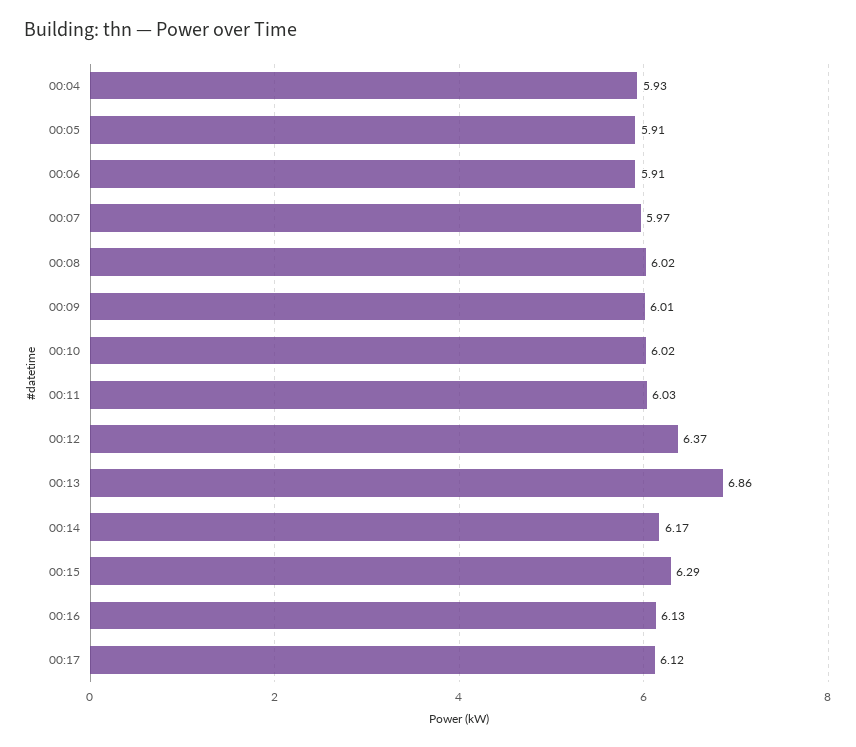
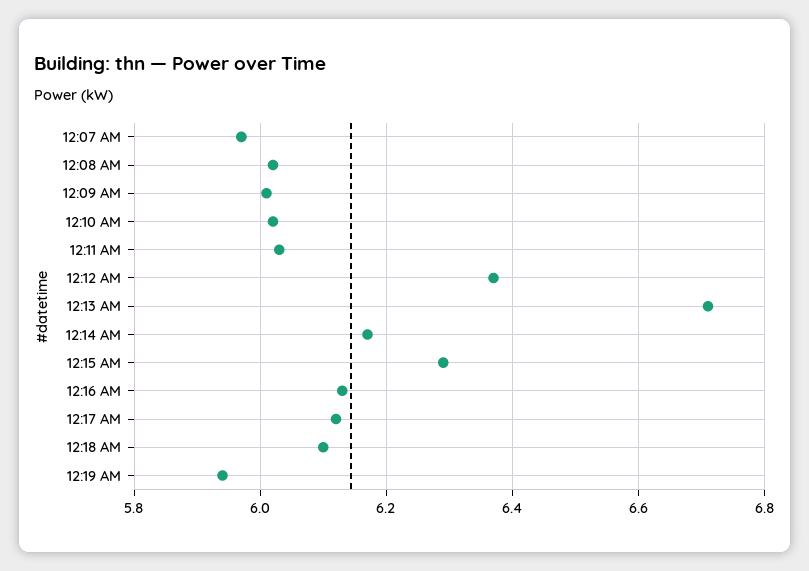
00:04: 5.93 -> none
00:05: 5.91 -> none
00:06: 5.91 -> none
00:13: 6.86 -> 6.7
12:18 AM: none -> 6.1
12:19 AM: none -> 5.95

